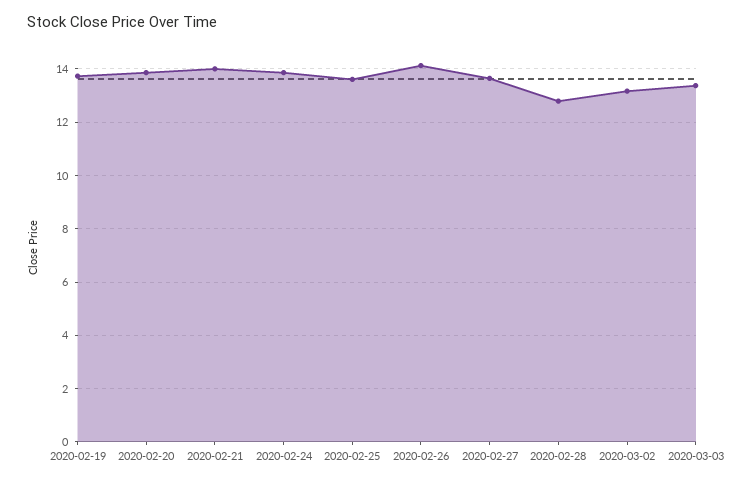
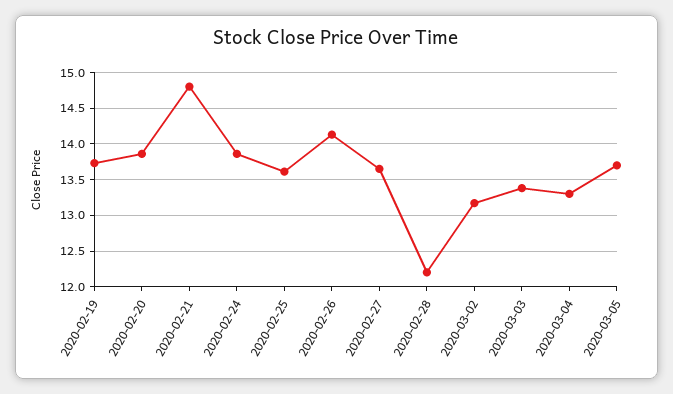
2020-02-21: 14 -> 14.8
2020-02-28: 12.75 -> 12.2
2020-03-04: none -> 13.3
2020-03-05: none -> 13.7

